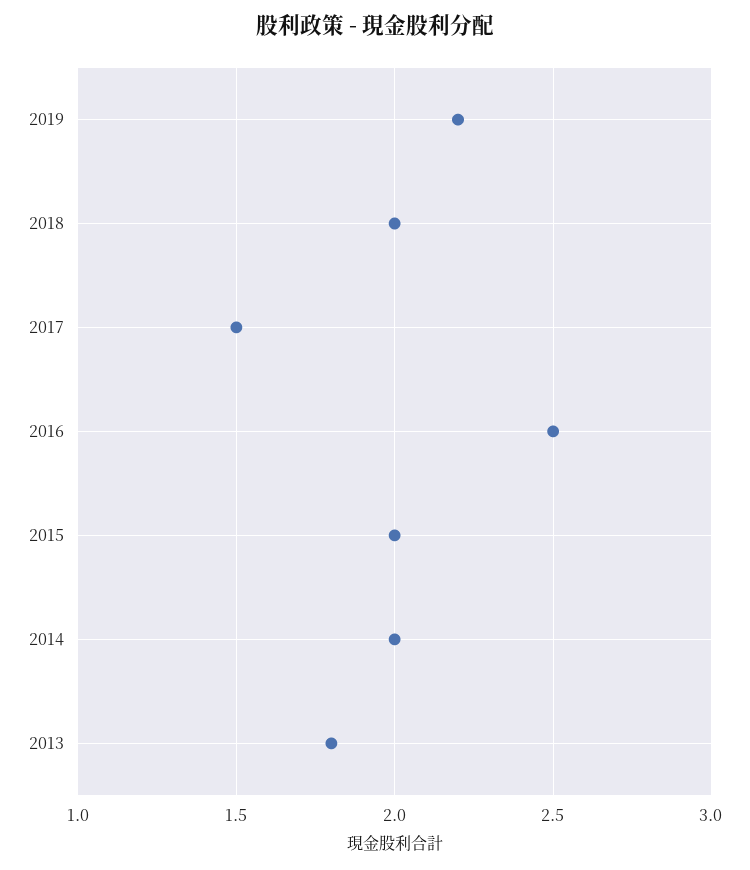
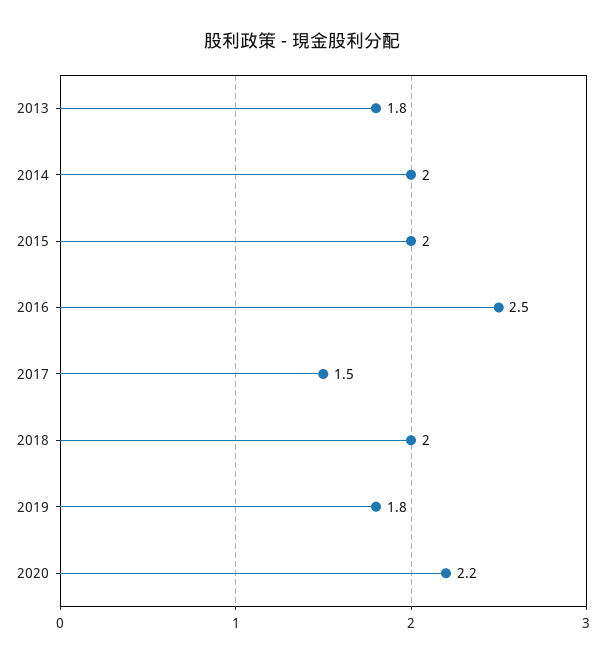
2019: 2.2 -> 1.8
2020: none -> 2.2

